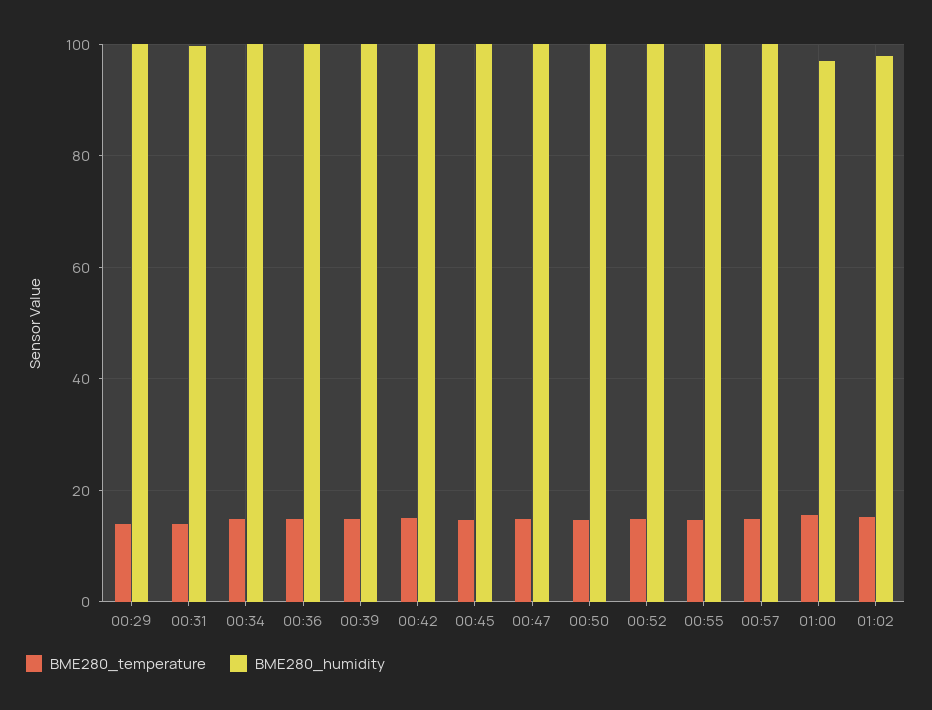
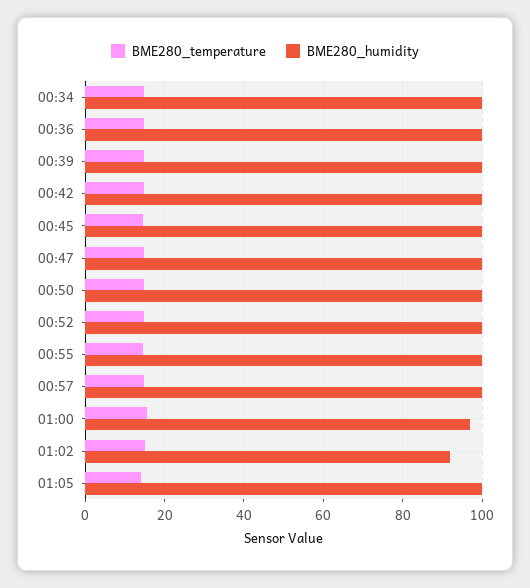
BME280_temperature, 00:29: 14 -> none
BME280_humidity, 00:29: 100 -> none
BME280_temperature, 00:31: 14 -> none
BME280_humidity, 00:31: 100 -> none
BME280_humidity, 01:02: 98 -> 92
BME280_temperature, 01:05: none -> 14
BME280_humidity, 01:05: none -> 100

